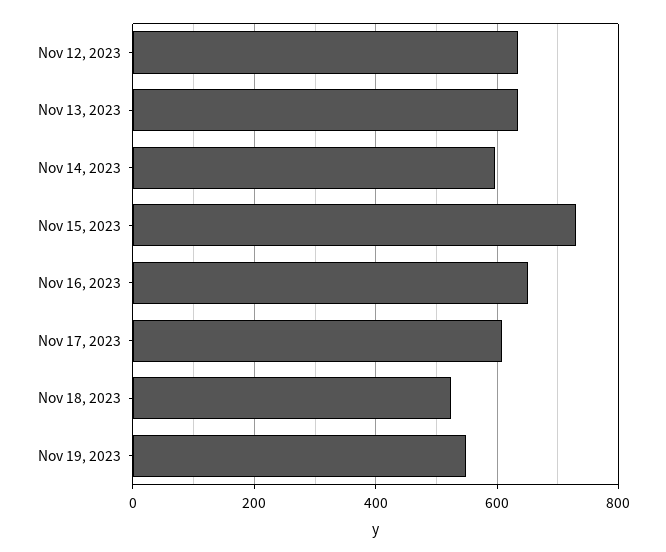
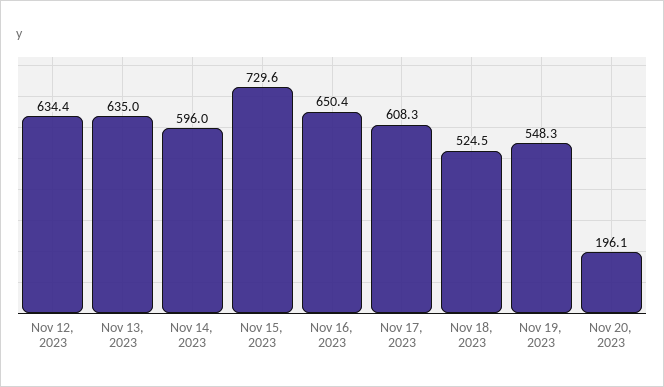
Nov 20, 2023: none -> 196.1

